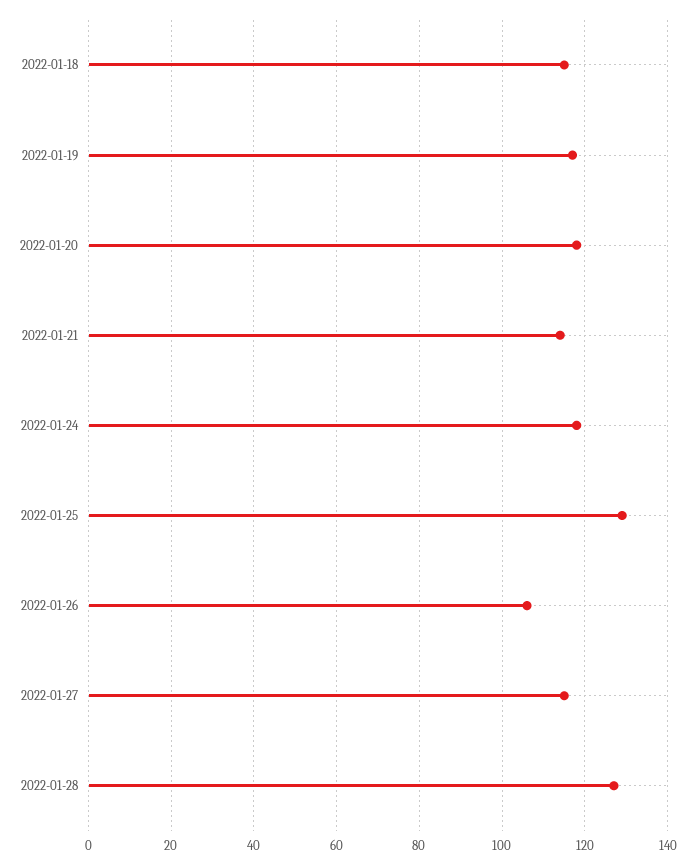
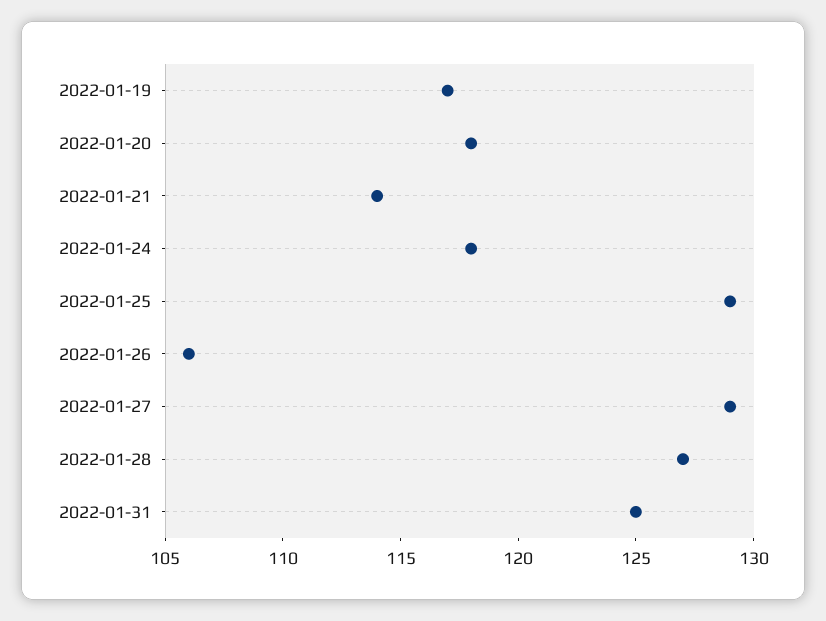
2022-01-18: 115 -> none
2022-01-27: 115 -> 129
2022-01-31: none -> 125

